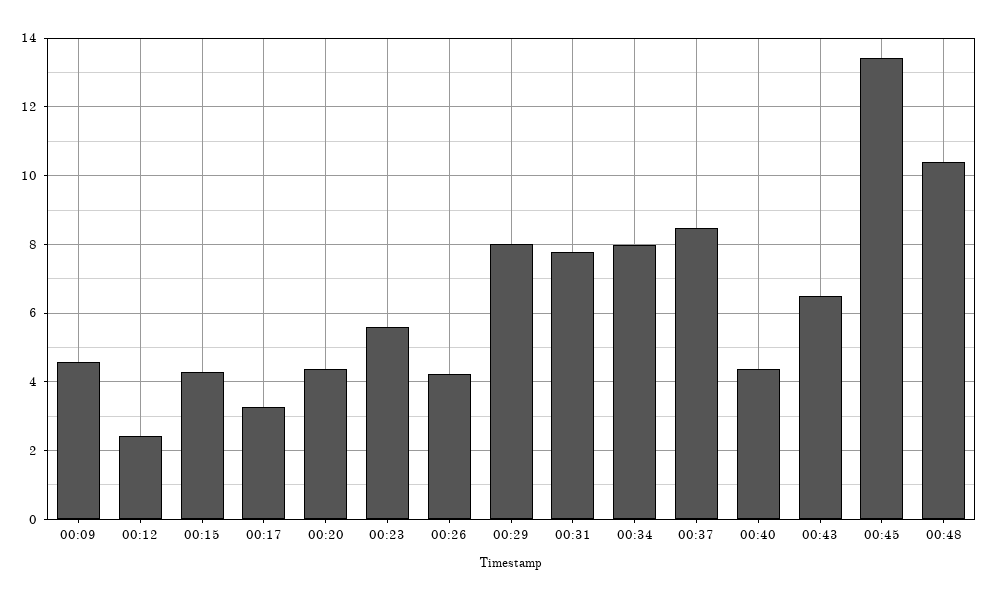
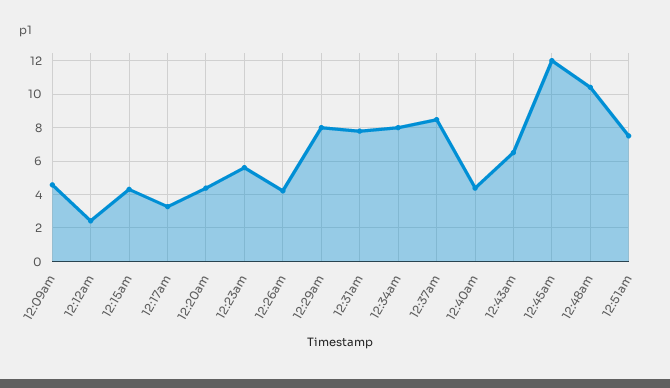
00:45: 13.4 -> 12
12:51am: none -> 7.5

